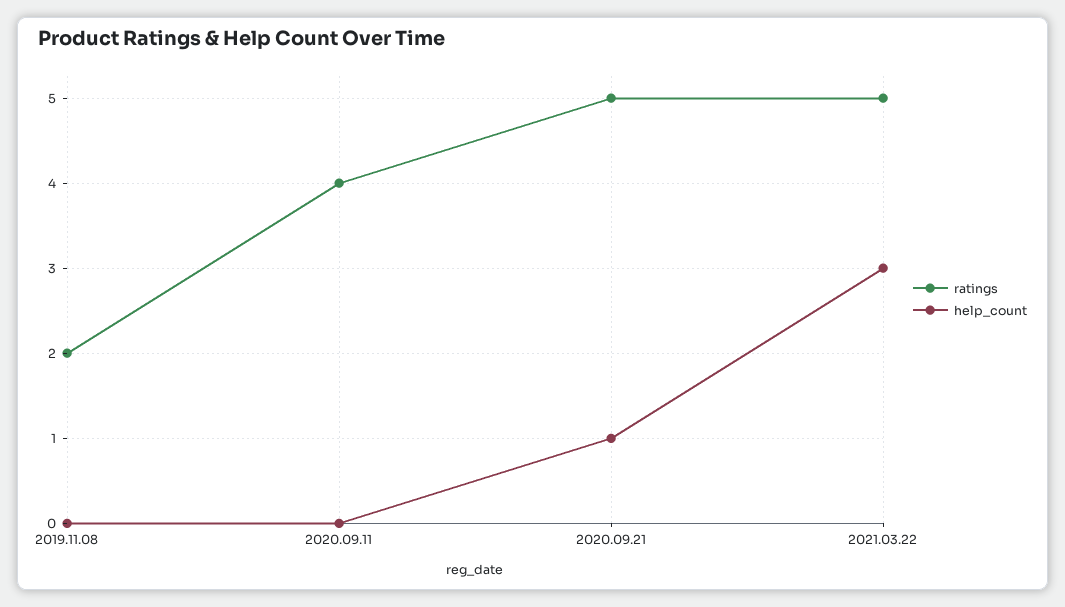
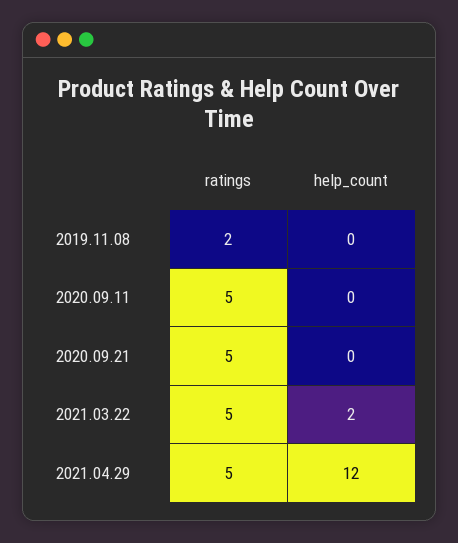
ratings, 2020.09.11: 4 -> 5
help_count, 2020.09.21: 1 -> 0
help_count, 2021.03.22: 3 -> 2
ratings, 2021.04.29: none -> 5
help_count, 2021.04.29: none -> 12

